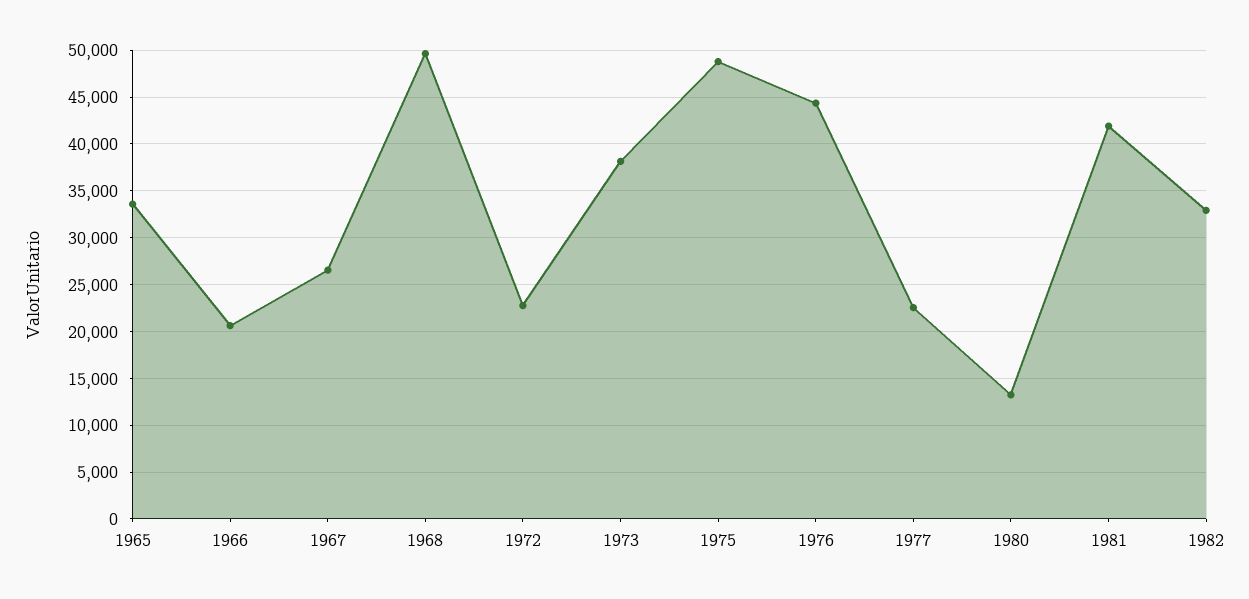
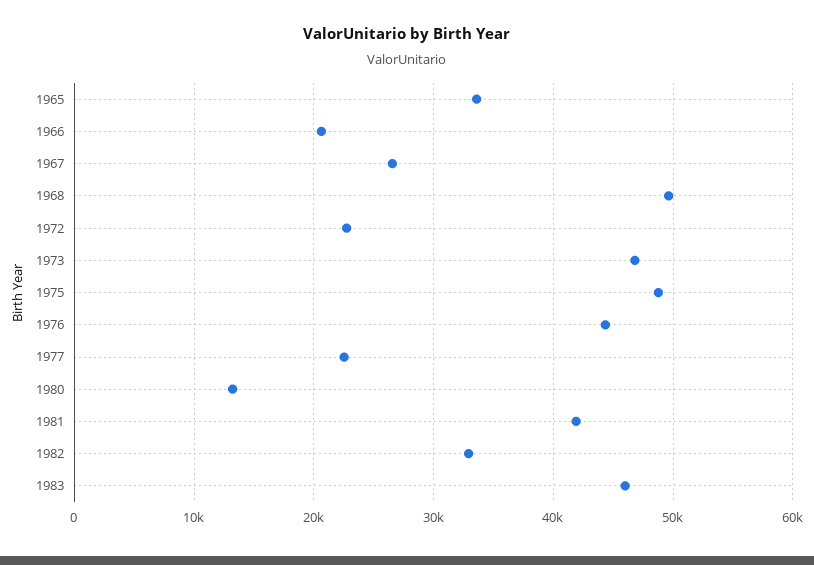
1973: 38000 -> 47000
1983: none -> 46000

